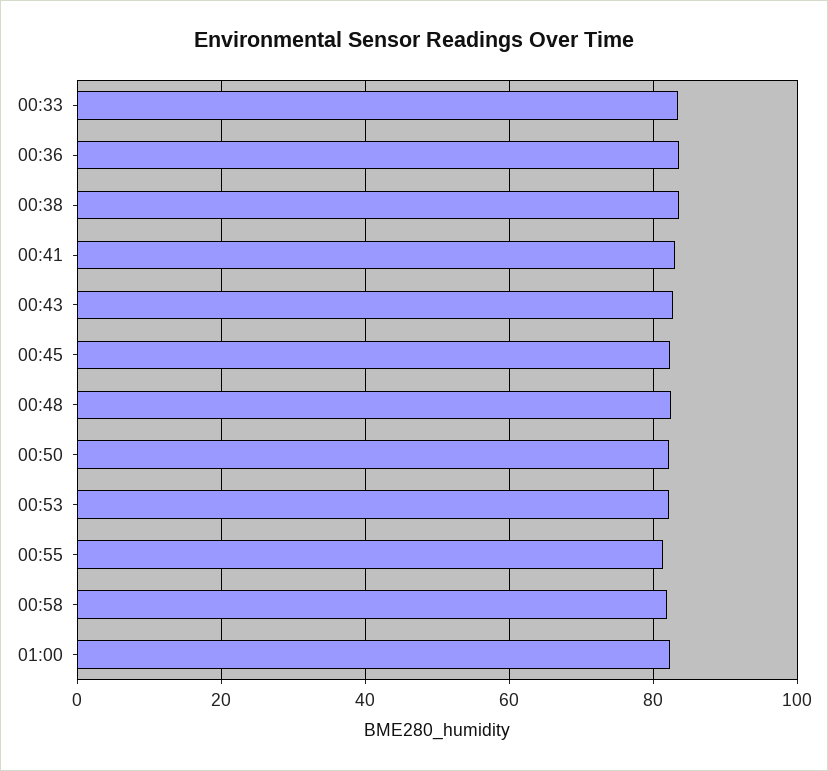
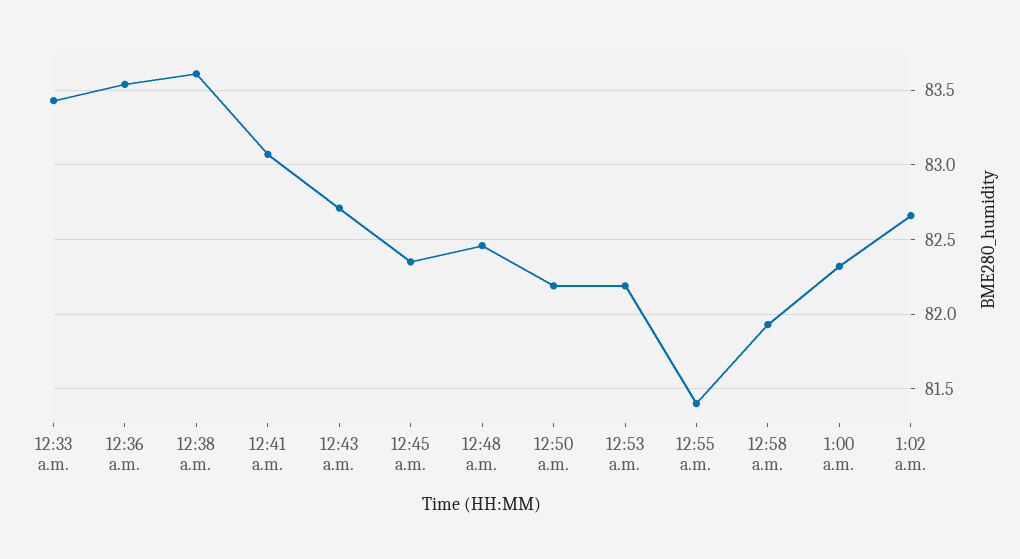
1:02 a.m.: none -> 82.65

